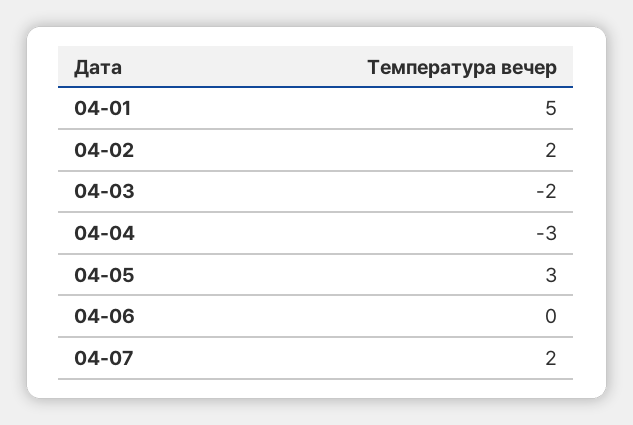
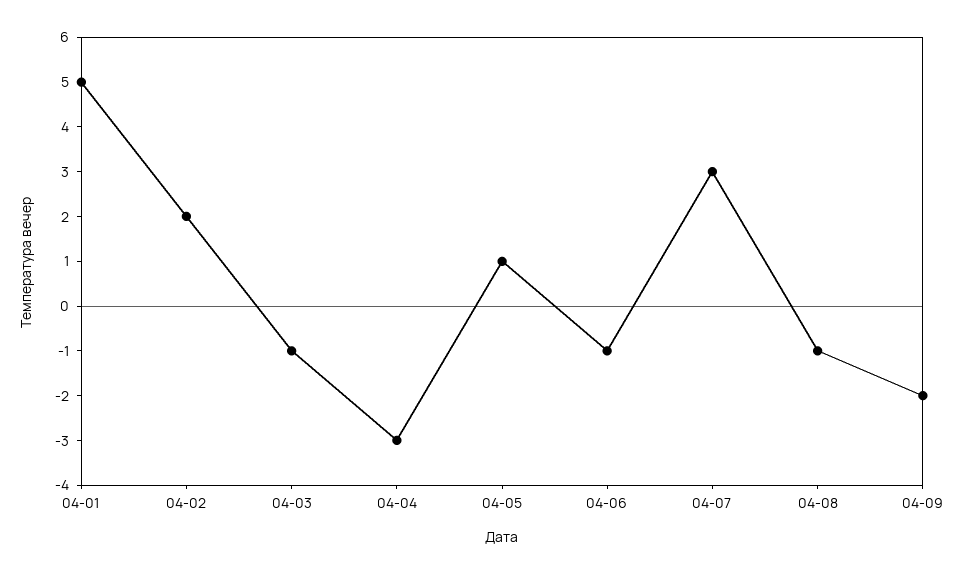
04-03: -2 -> -1
04-05: 3 -> 1
04-06: 0 -> -1
04-07: 2 -> 3
04-08: none -> -1
04-09: none -> -2

